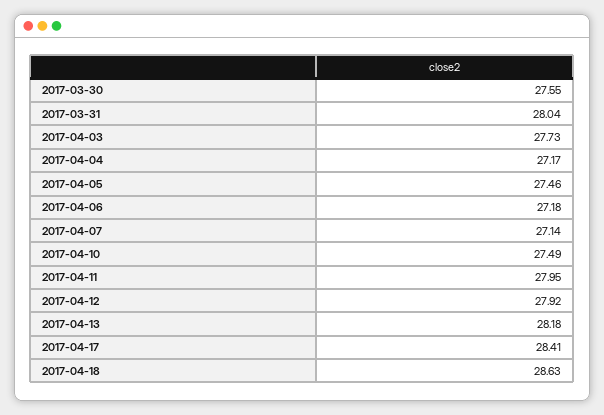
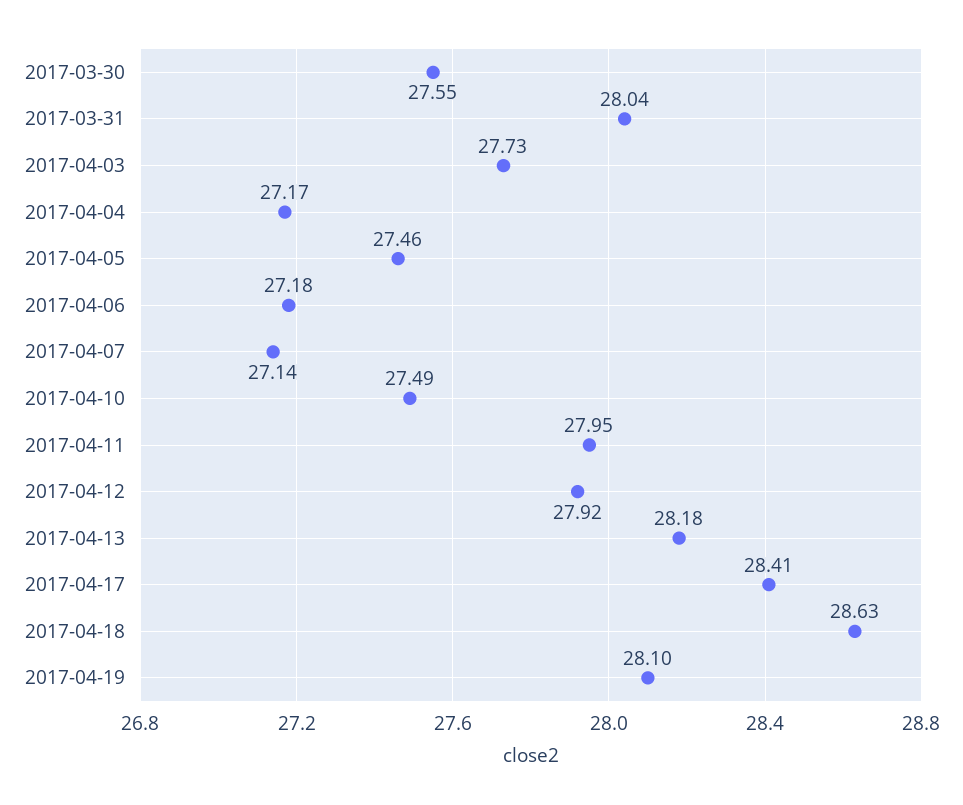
2017-04-19: none -> 28.1

